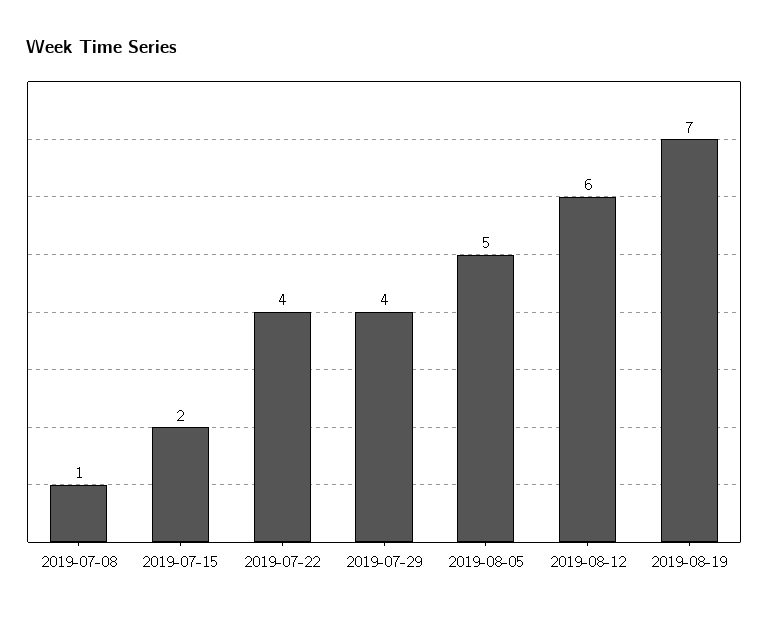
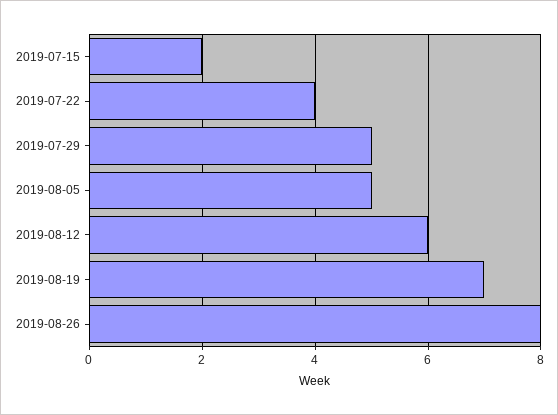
2019-07-08: 1 -> none
2019-07-29: 4 -> 5
2019-08-26: none -> 8

